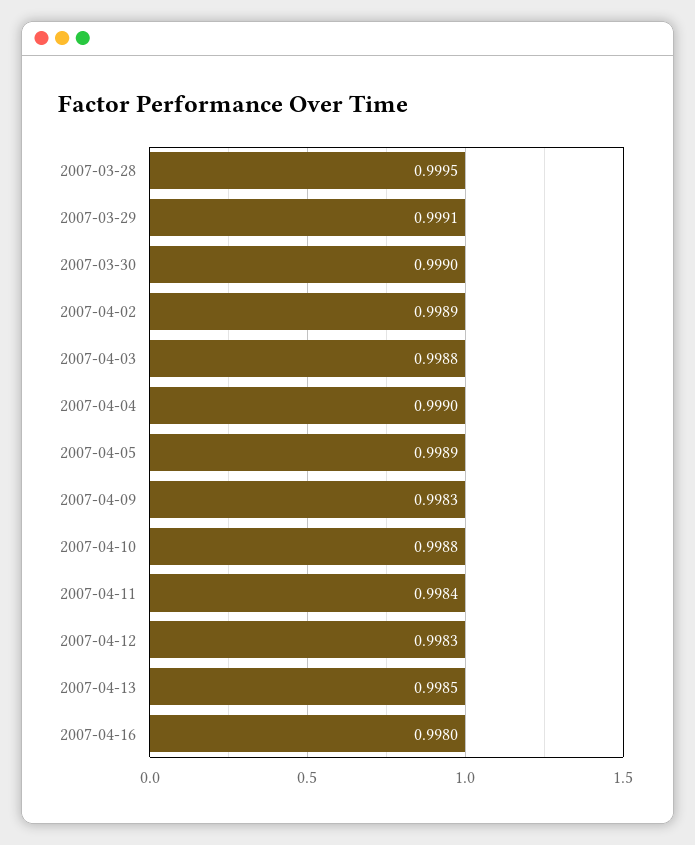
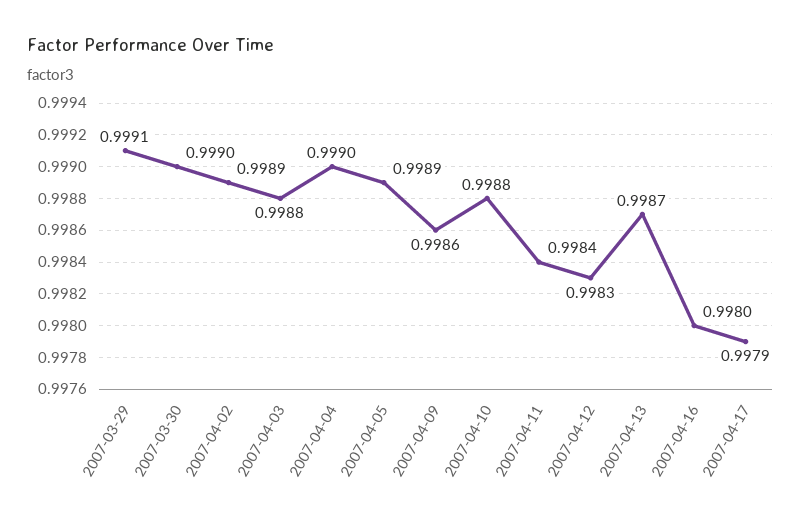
2007-03-28: 0.9995 -> none
2007-04-09: 0.9983 -> 0.9986
2007-04-13: 0.9985 -> 0.9987
2007-04-17: none -> 0.9979

